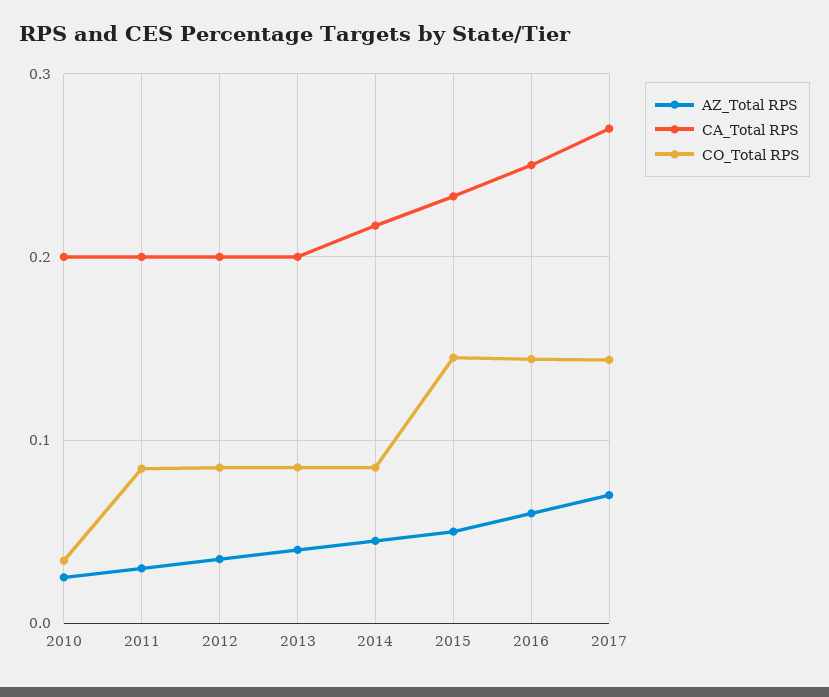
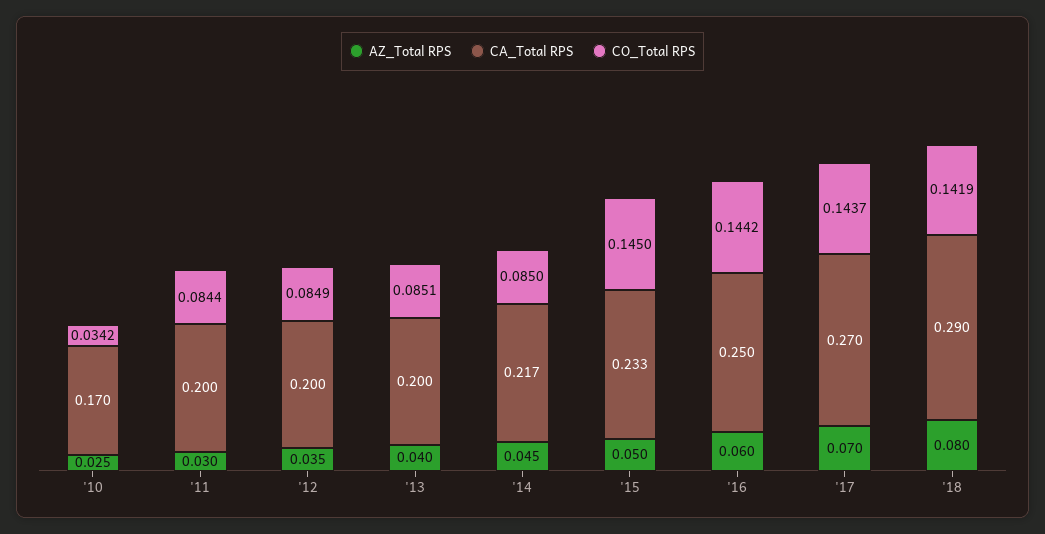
CA_Total RPS, 2010: 0.2 -> 0.17
AZ_Total RPS, '18: none -> 0.08
CA_Total RPS, '18: none -> 0.29
CO_Total RPS, '18: none -> 0.1419

